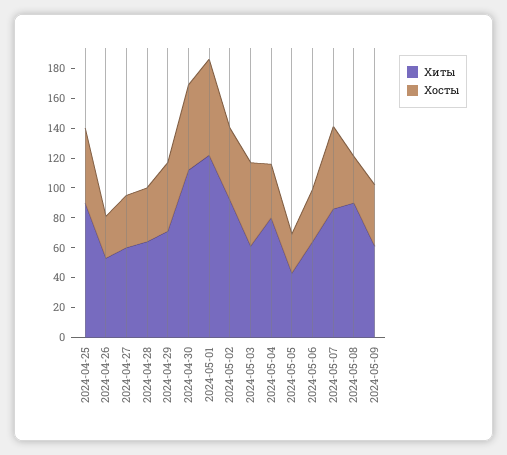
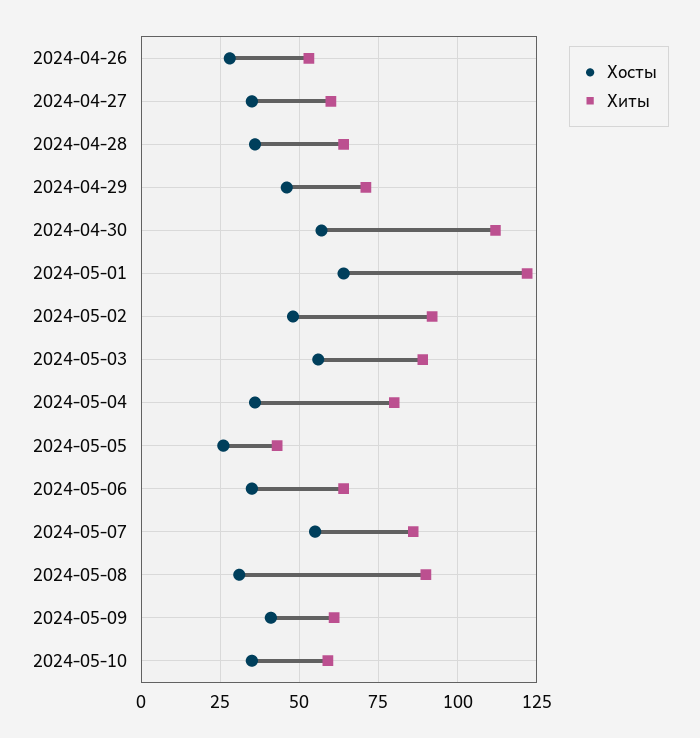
Хиты, 2024-04-25: 90 -> none
Хосты, 2024-04-25: 50 -> none
Хиты, 2024-05-03: 60 -> 90
Хосты, 2024-05-10: none -> 35
Хиты, 2024-05-10: none -> 60

